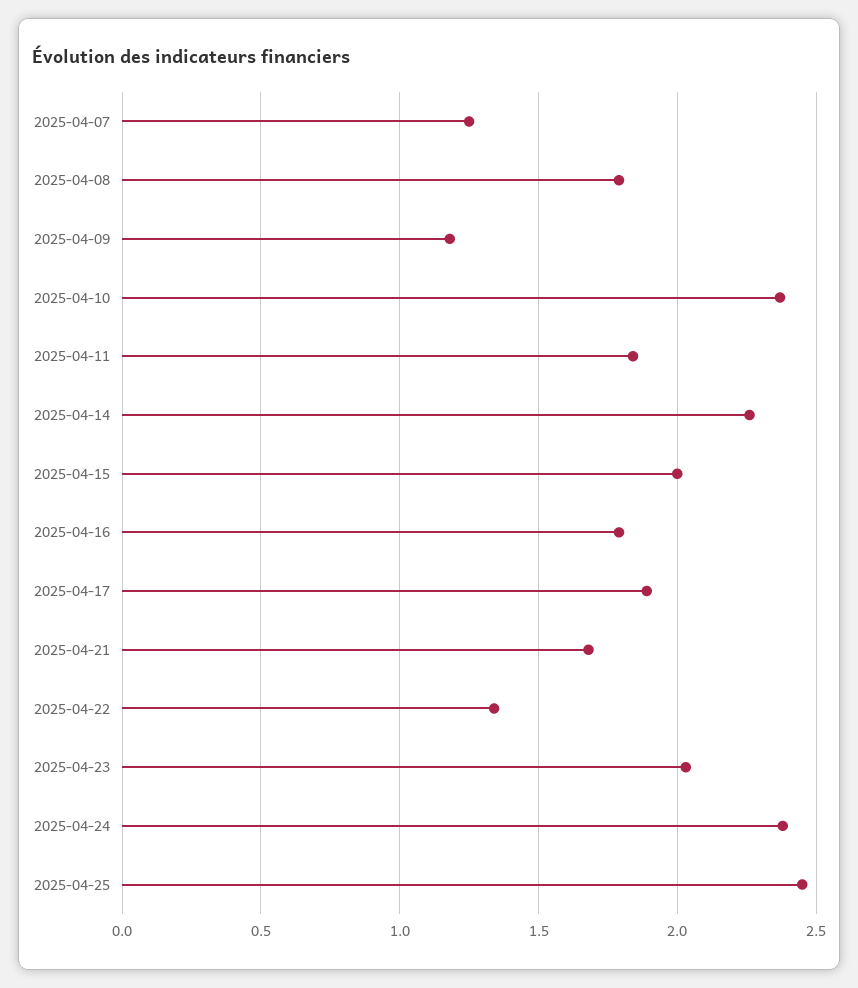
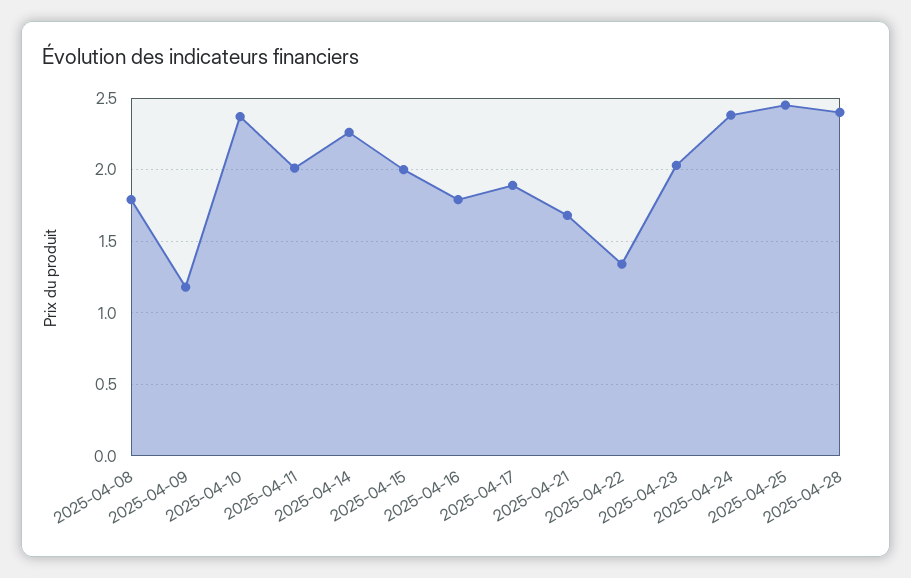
2025-04-07: 1.25 -> none
2025-04-11: 1.85 -> 2
2025-04-28: none -> 2.4

